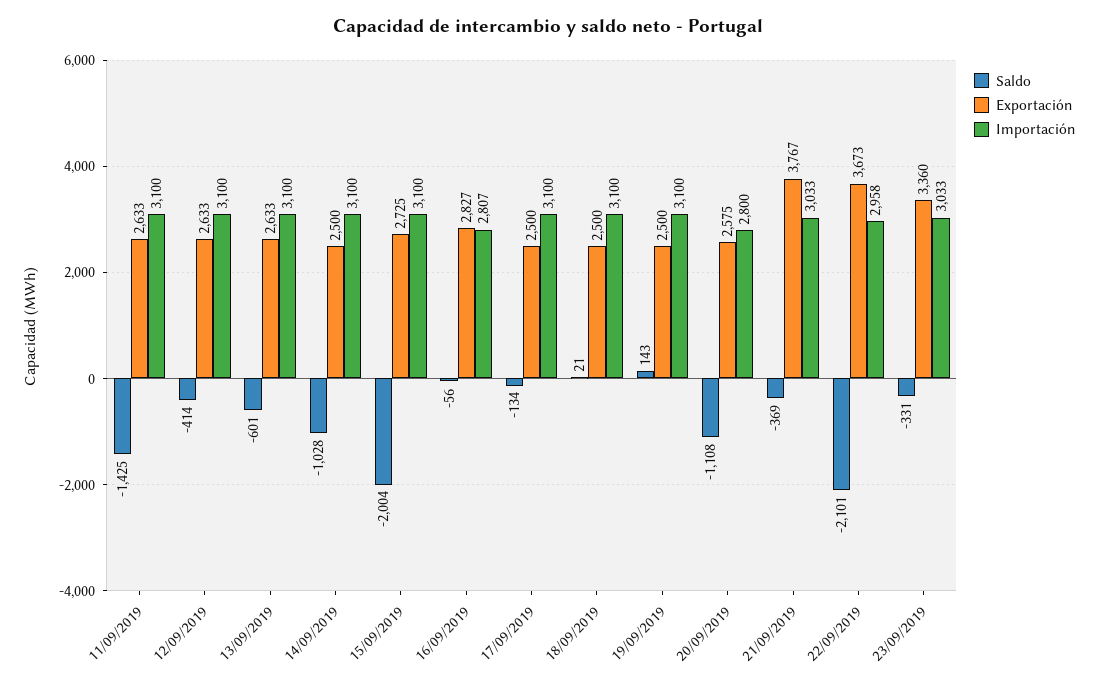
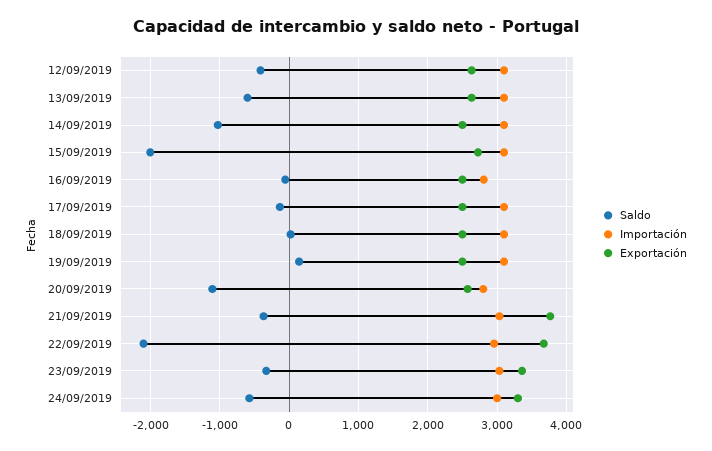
Saldo, 11/09/2019: -1425 -> none
Exportación, 11/09/2019: 2633 -> none
Importación, 11/09/2019: 3100 -> none
Exportación, 16/09/2019: 2827 -> 2500
Saldo, 24/09/2019: none -> -600
Importación, 24/09/2019: none -> 3000
Exportación, 24/09/2019: none -> 3300

